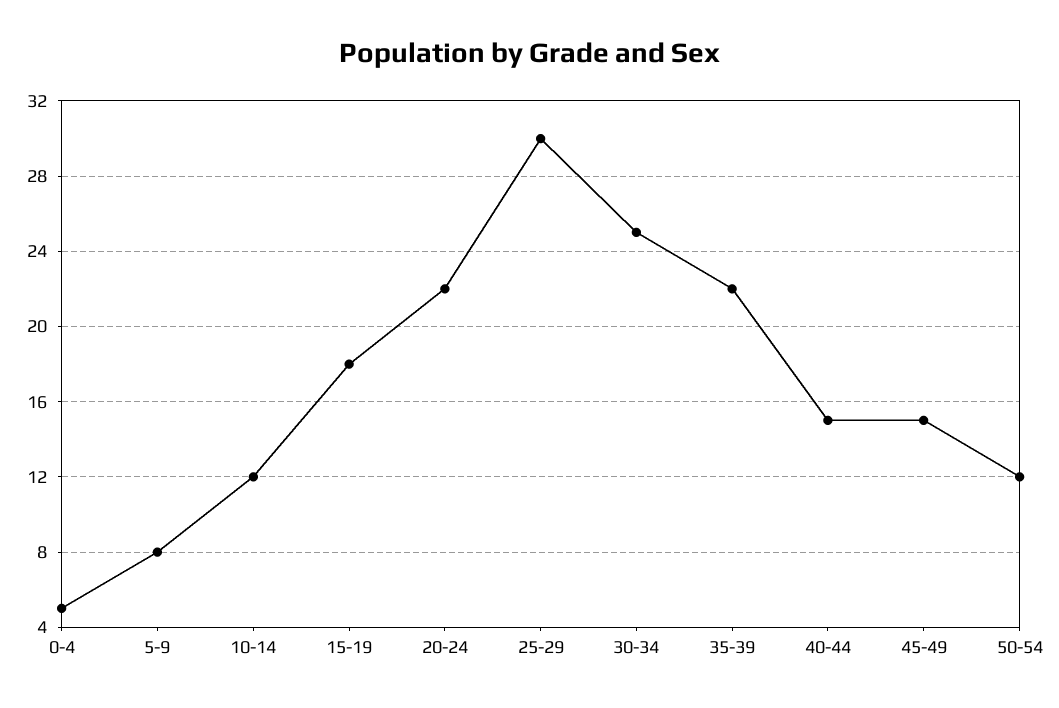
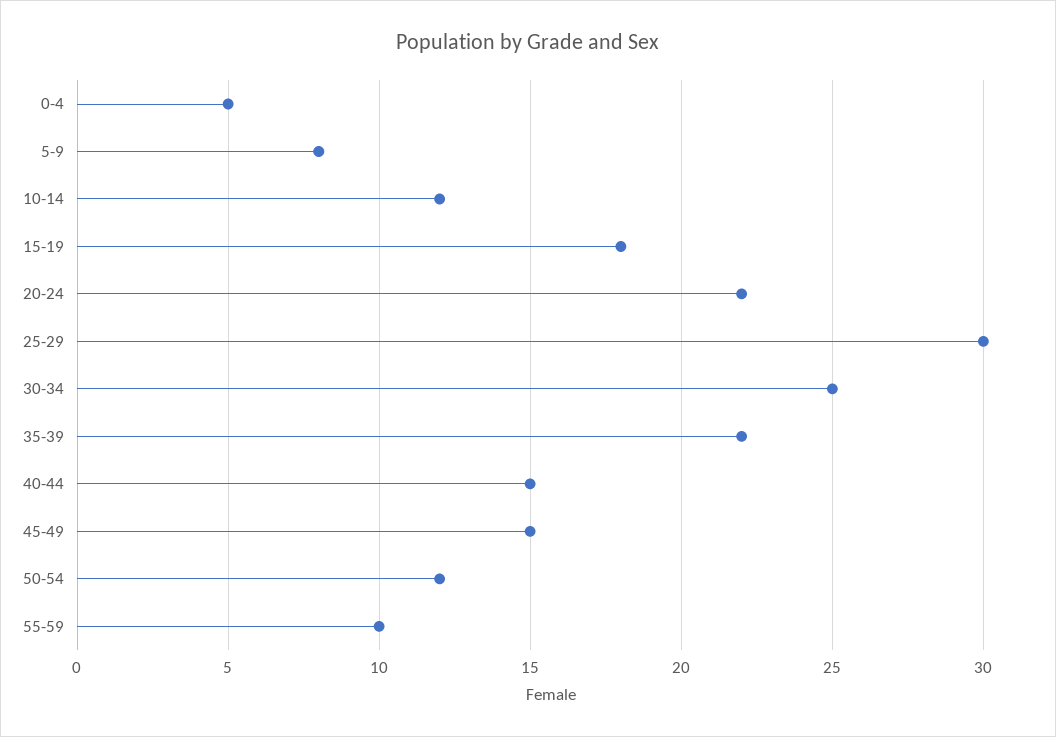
55-59: none -> 10

